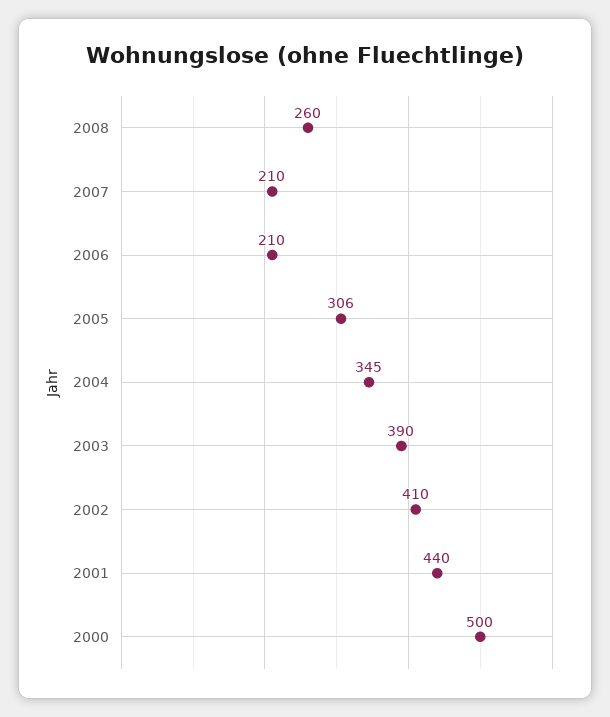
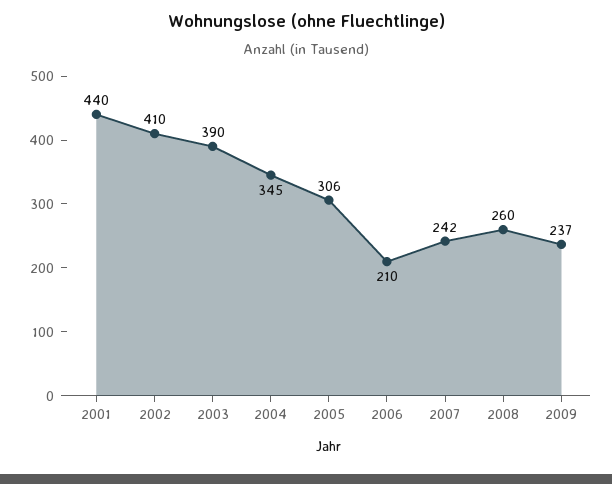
2007: 210 -> 242
2000: 500 -> none
2009: none -> 237

